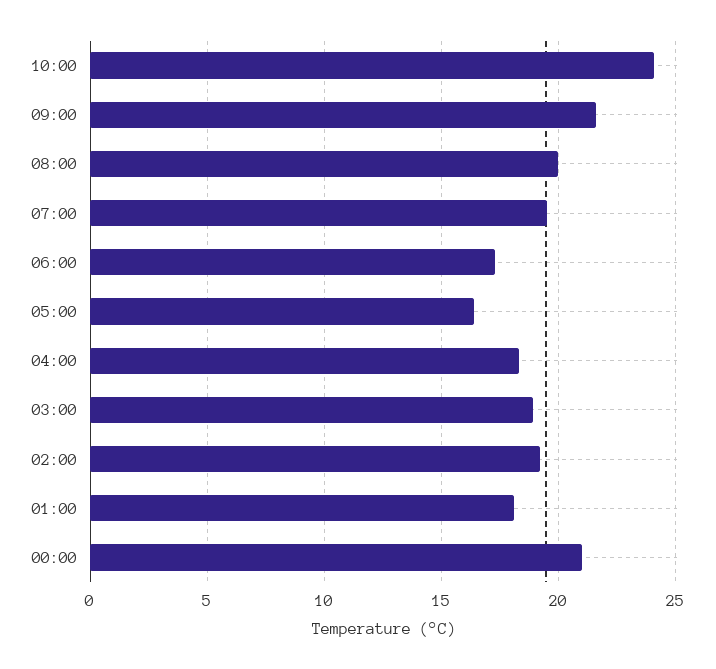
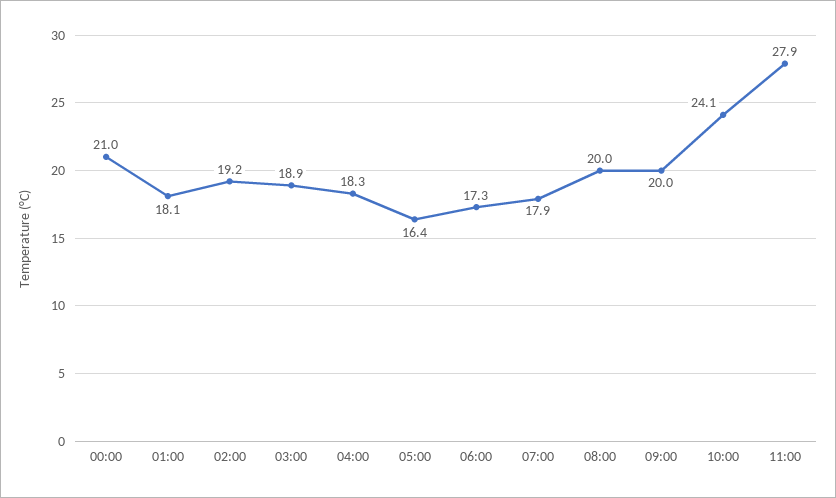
09:00: 21.5 -> 20
07:00: 19.5 -> 17.9
11:00: none -> 27.9

